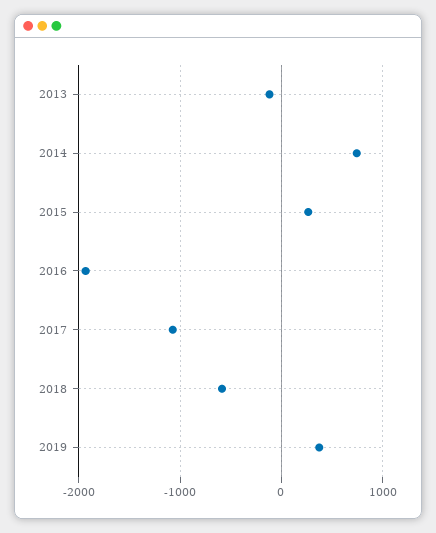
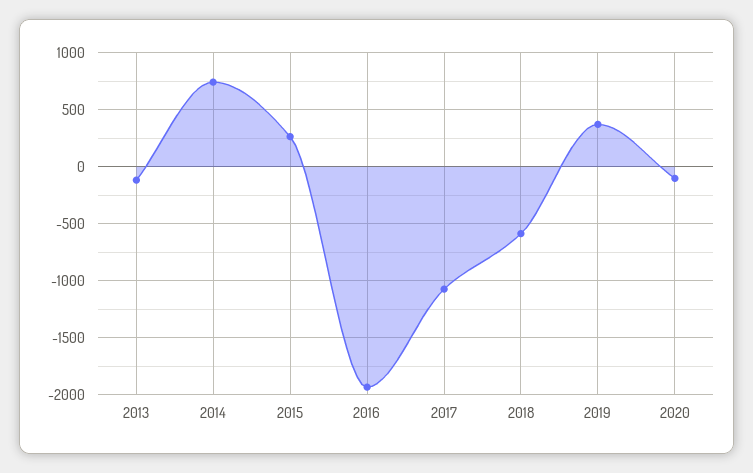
2020: none -> -100

